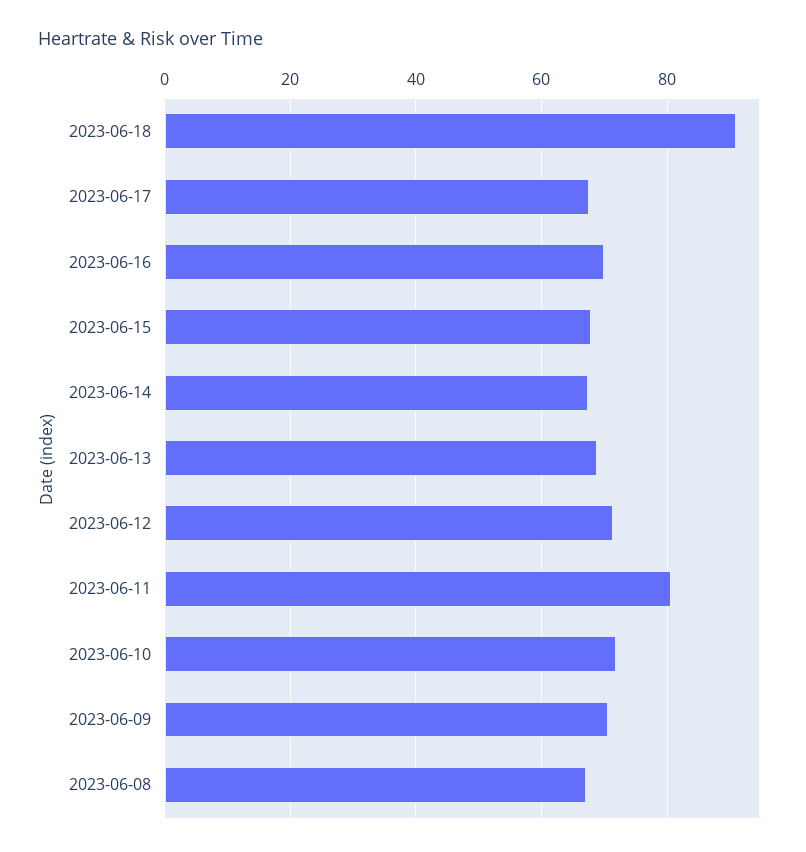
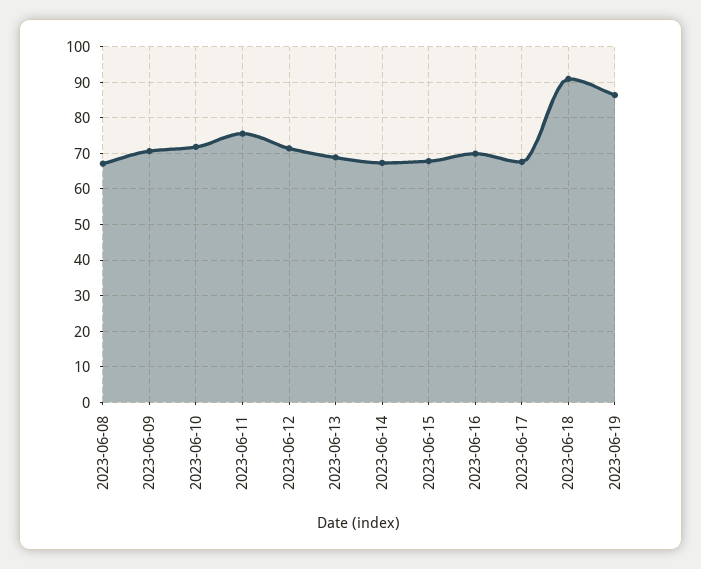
2023-06-11: 80 -> 76
2023-06-19: none -> 86

